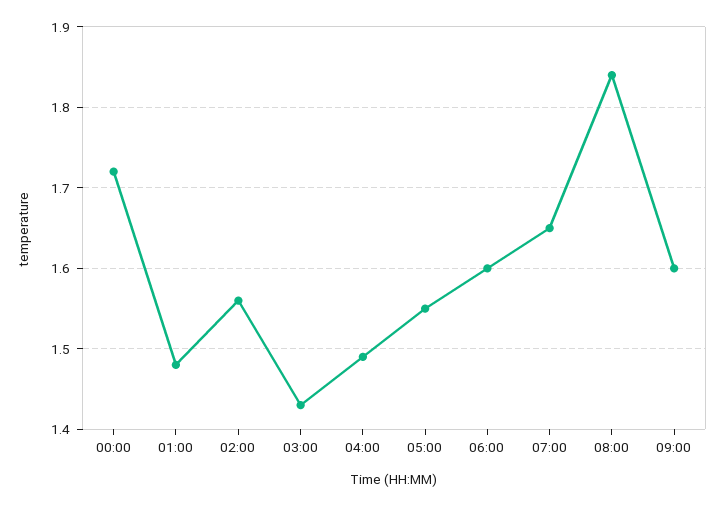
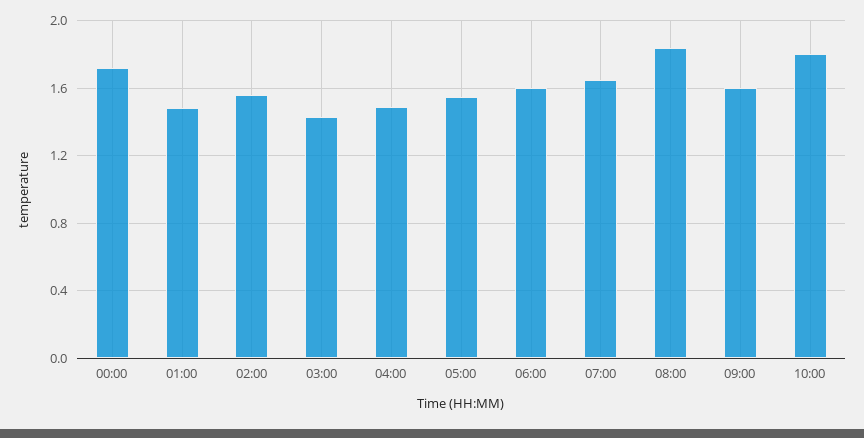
10:00: none -> 1.8

